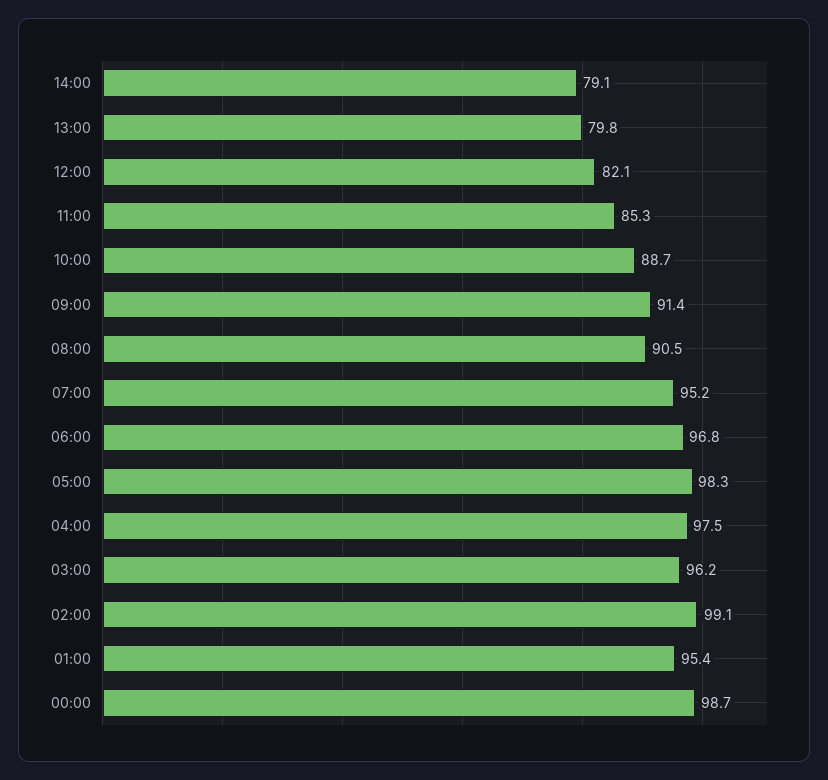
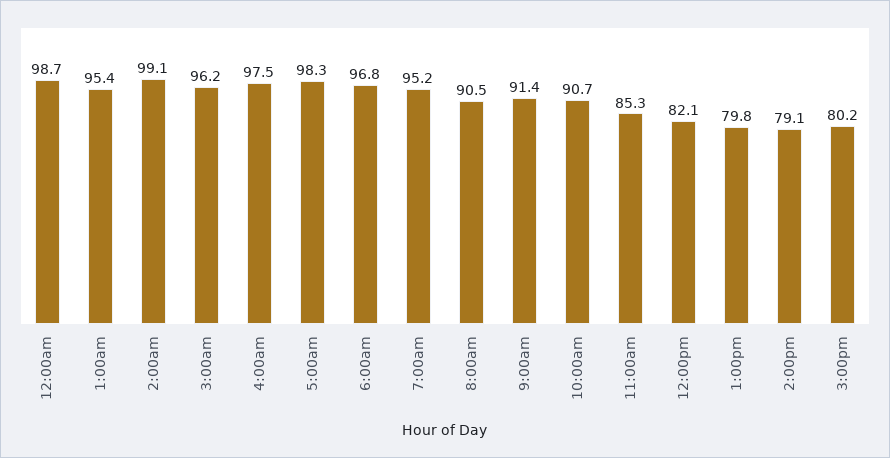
10:00: 88.7 -> 90.7
3:00pm: none -> 80.2

